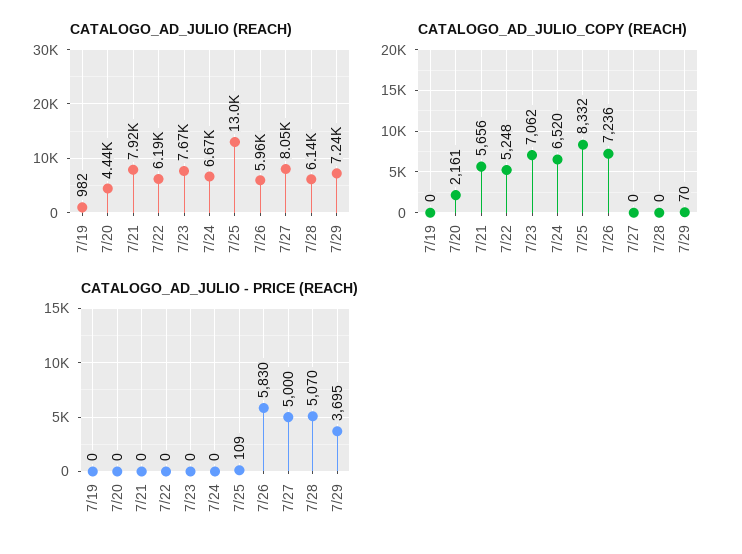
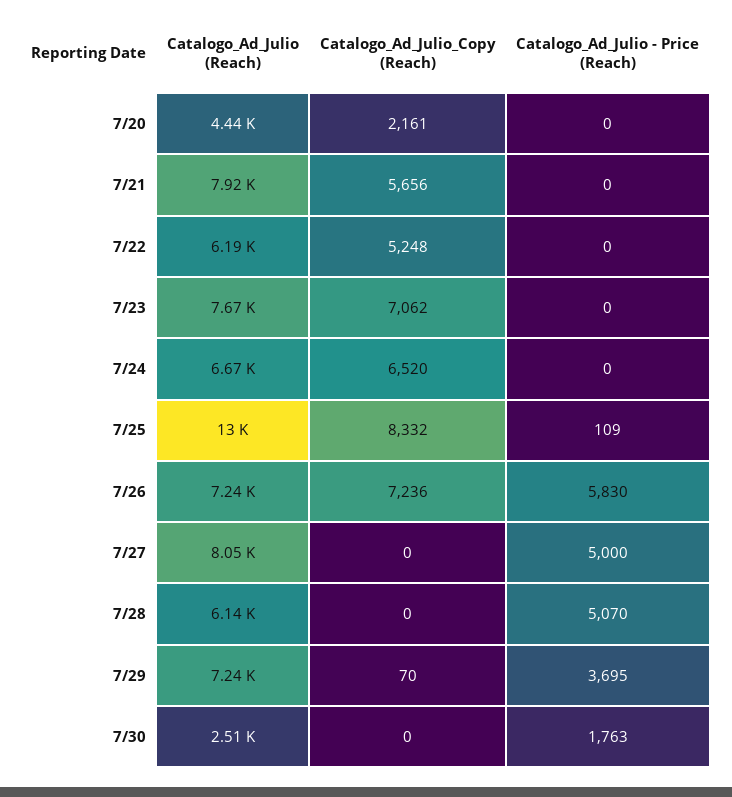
CATALOGO_AD_JULIO (REACH), 7/19: 982 -> none
CATALOGO_AD_JULIO (REACH), 7/26: 5960 -> 7240
CATALOGO_AD_JULIO_COPY (REACH), 7/19: 0 -> none
CATALOGO_AD_JULIO - PRICE (REACH), 7/19: 0 -> none
CATALOGO_AD_JULIO (REACH), 7/30: none -> 2510
CATALOGO_AD_JULIO_COPY (REACH), 7/30: none -> 0
CATALOGO_AD_JULIO - PRICE (REACH), 7/30: none -> 1763

